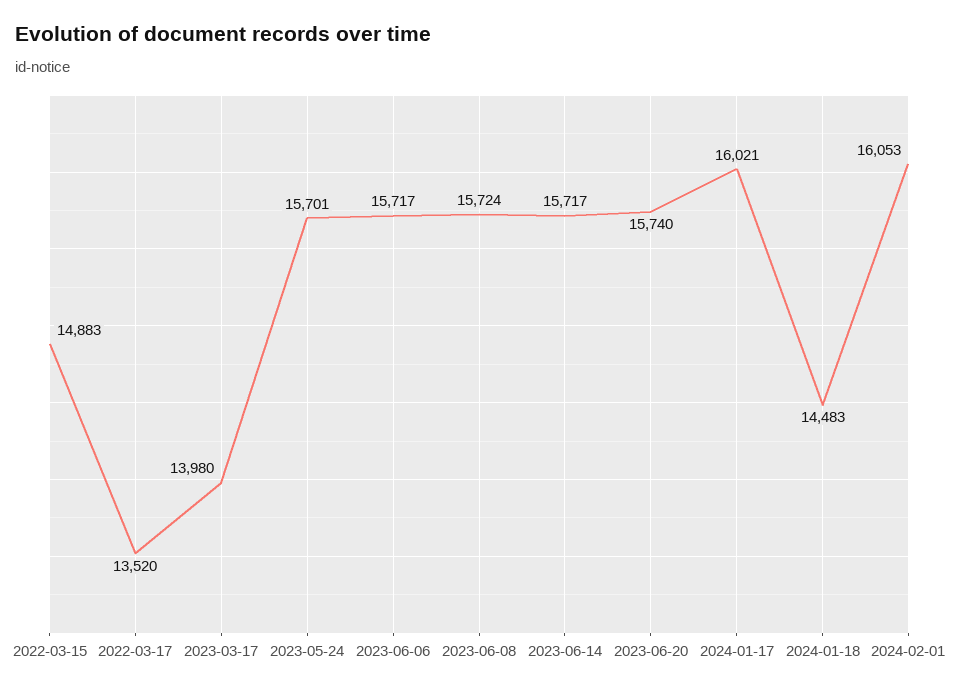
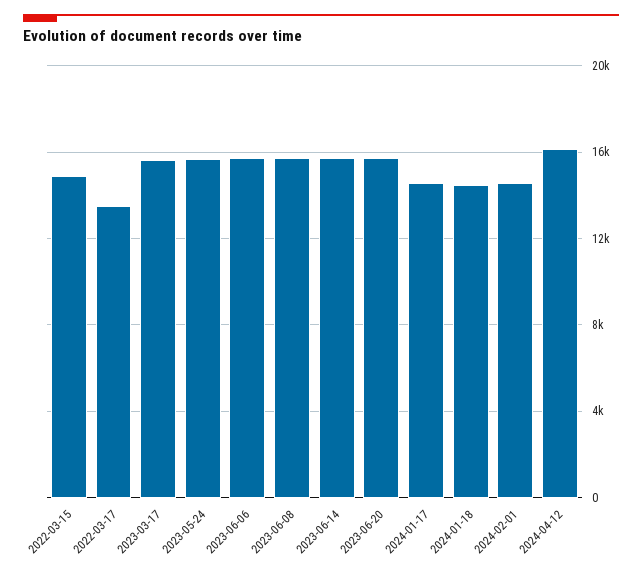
2023-03-17: 13980 -> 15500
2024-01-17: 16021 -> 14500
2024-02-01: 16053 -> 14500
2024-04-12: none -> 16000

